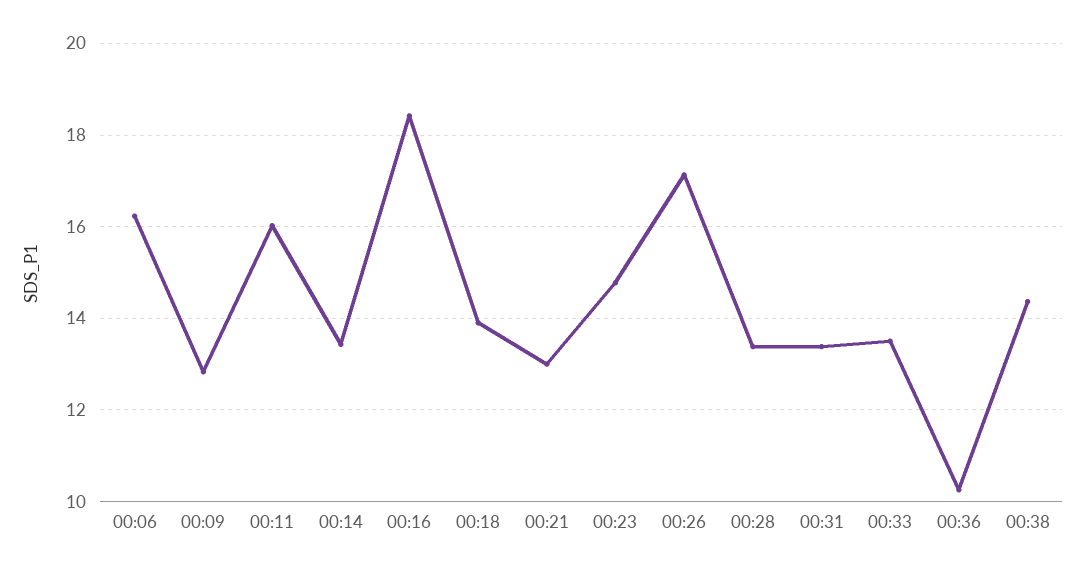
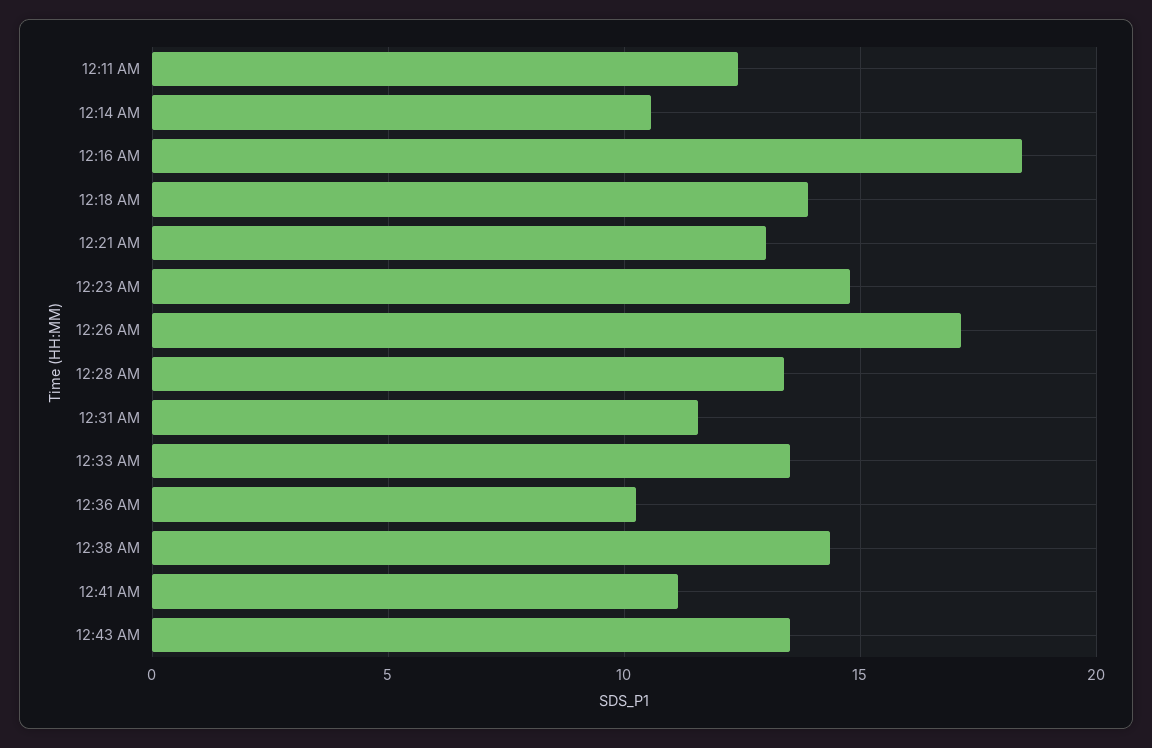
00:06: 16.2 -> none
00:09: 12.8 -> none
00:11: 16 -> 12.5
00:14: 13.4 -> 10.5
00:31: 13.4 -> 11.5
12:41 AM: none -> 11
12:43 AM: none -> 13.5

